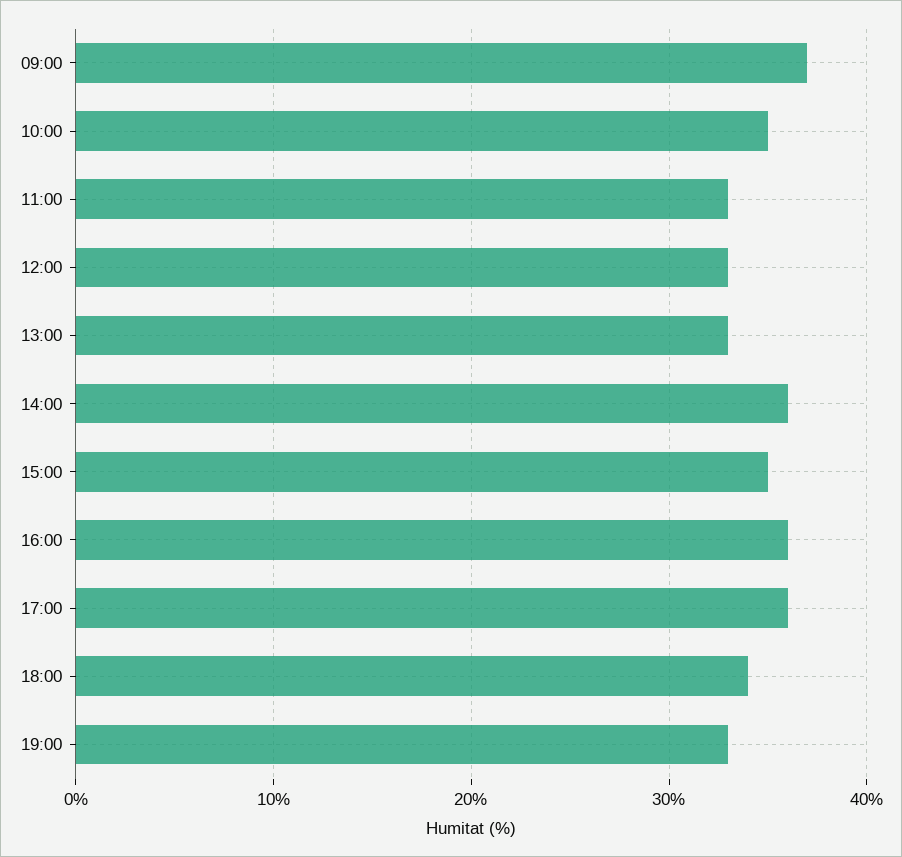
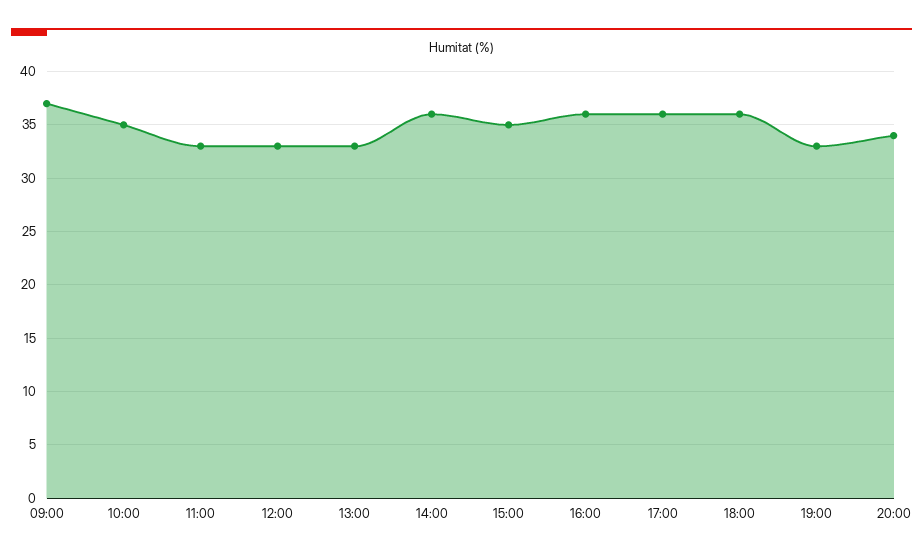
18:00: 34 -> 36
20:00: none -> 34

